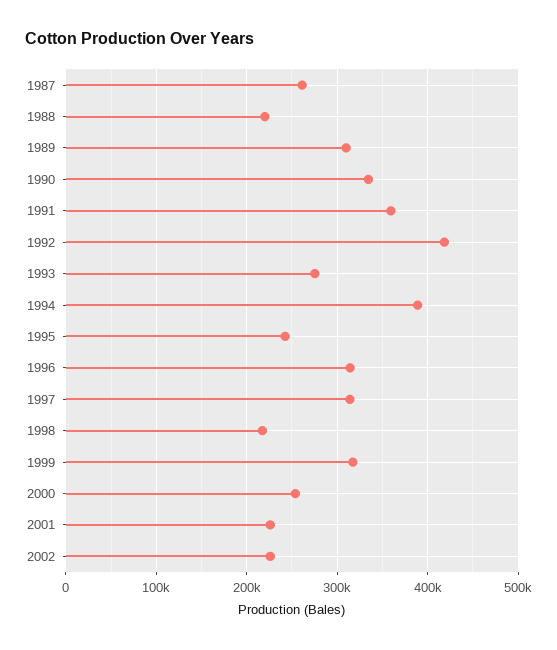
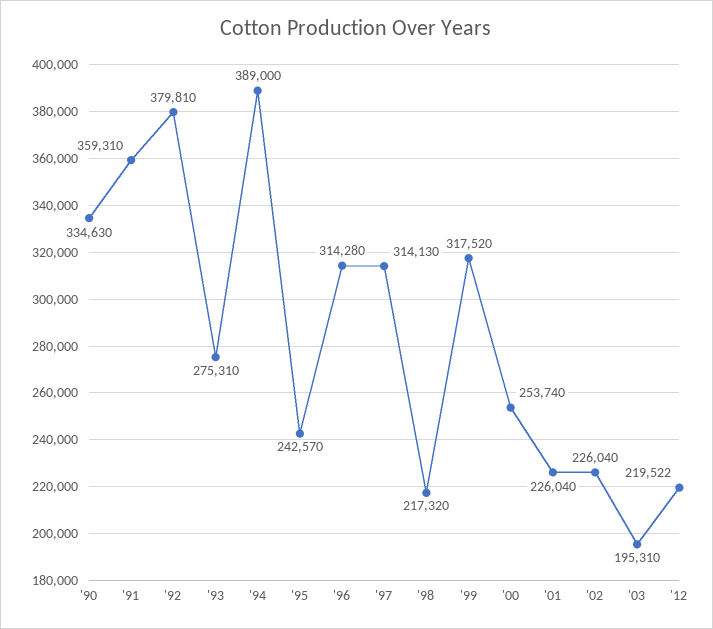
1987: 260000 -> none
1988: 220000 -> none
1989: 310000 -> none
1992: 420000 -> 379810
'03: none -> 195310
'12: none -> 219522

